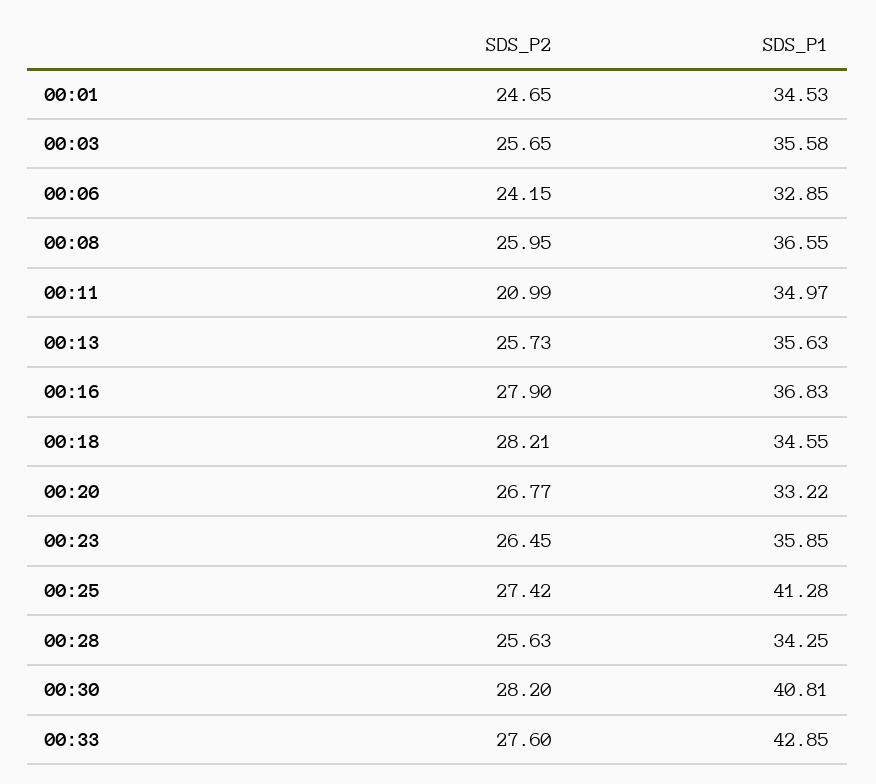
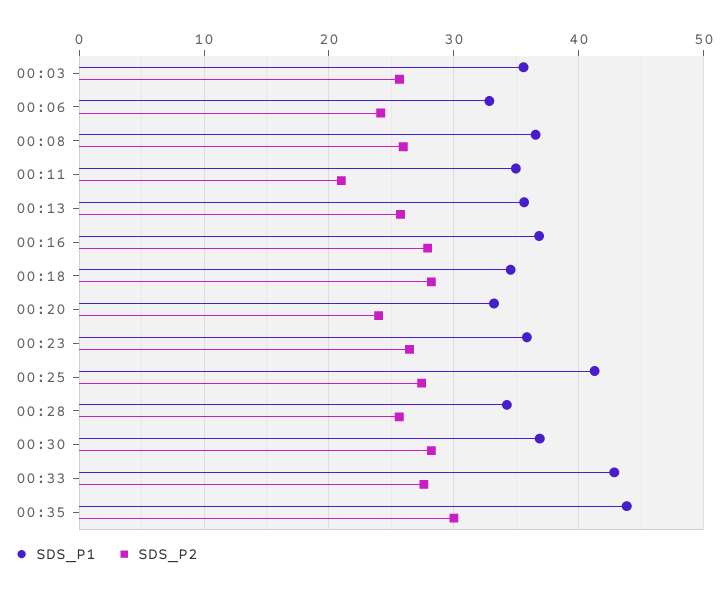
SDS_P2, 00:01: 24.65 -> none
SDS_P1, 00:01: 34.53 -> none
SDS_P2, 00:20: 26.77 -> 24
SDS_P1, 00:30: 40.81 -> 37
SDS_P1, 00:35: none -> 44
SDS_P2, 00:35: none -> 30

